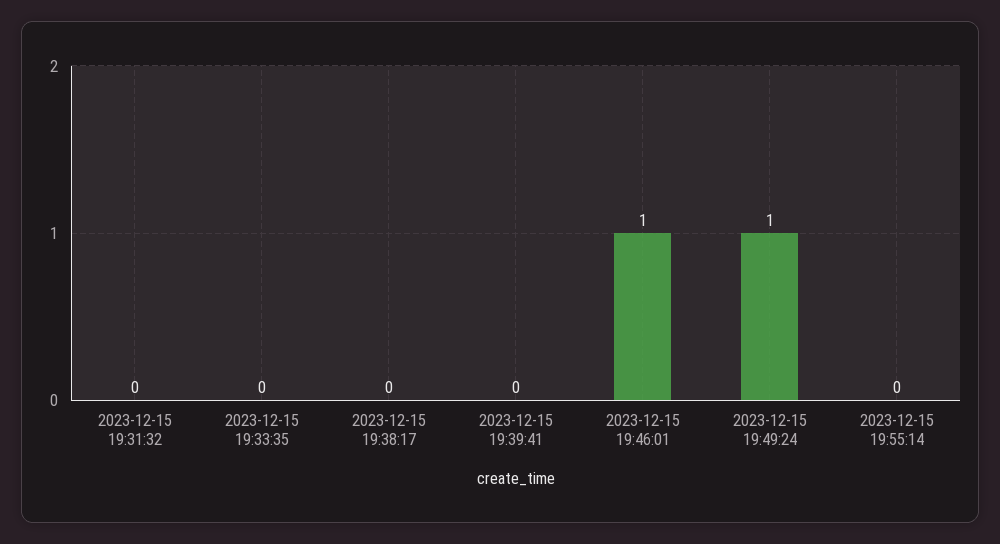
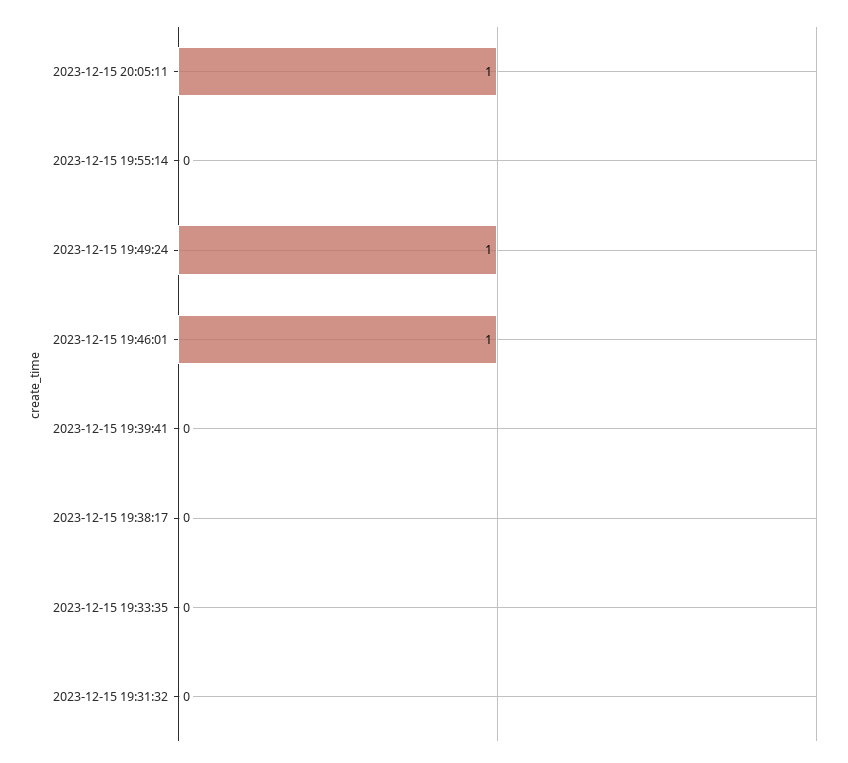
2023-12-15 20:05:11: none -> 1

